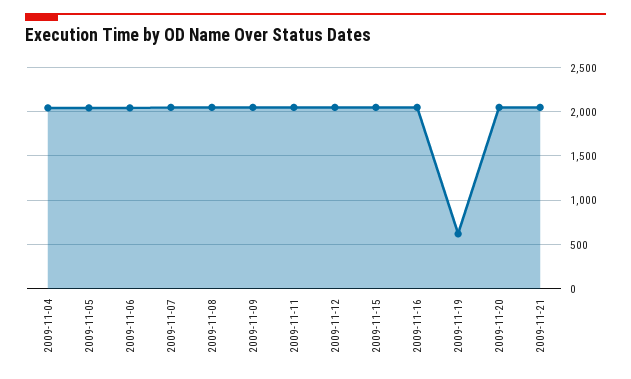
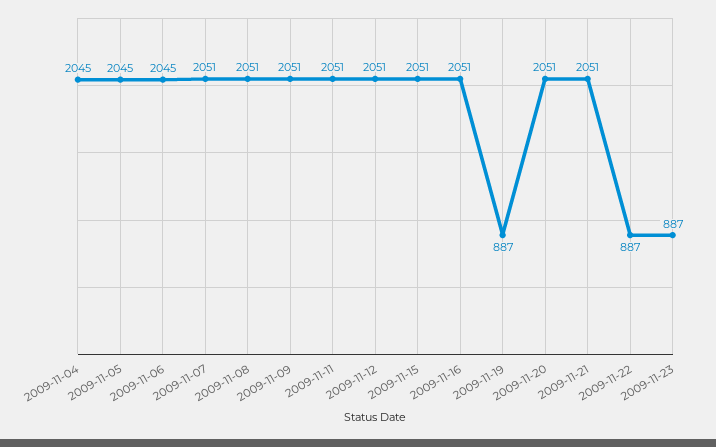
2009-11-19: 600 -> 887
2009-11-22: none -> 887
2009-11-23: none -> 887

